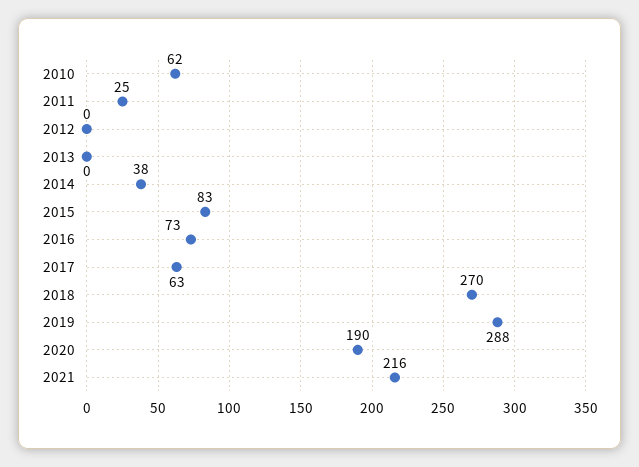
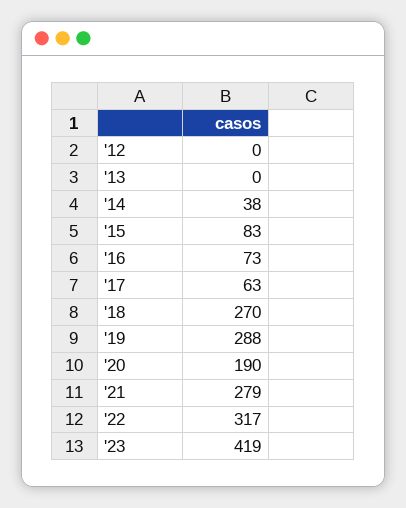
2010: 62 -> none
2011: 25 -> none
2021: 216 -> 279
'22: none -> 317
'23: none -> 419

